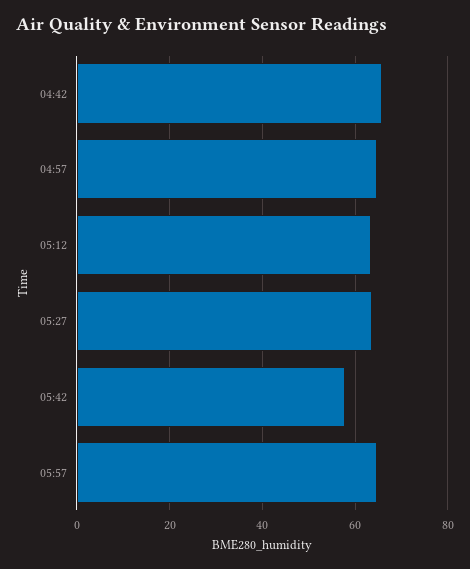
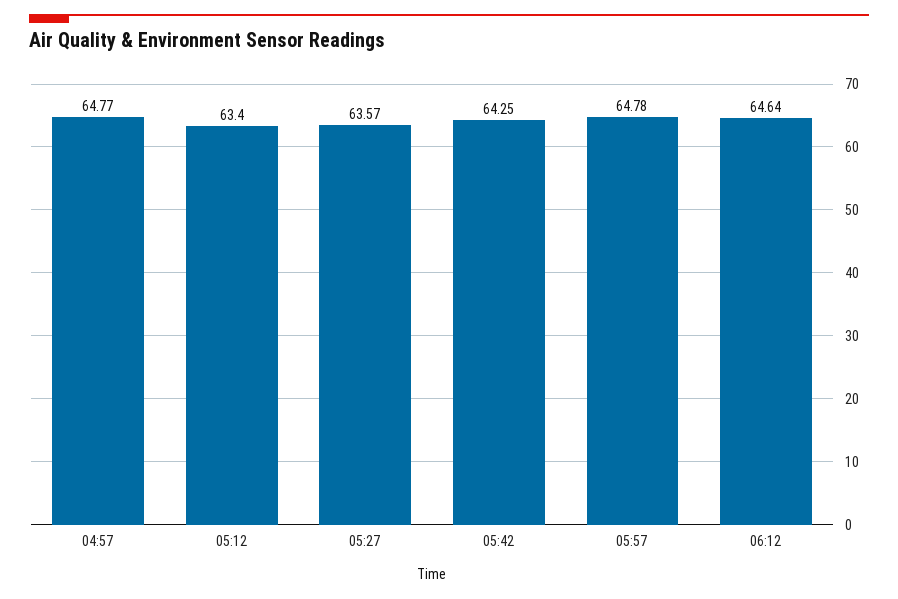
04:42: 66 -> none
05:42: 58 -> 64.25
06:12: none -> 64.64

